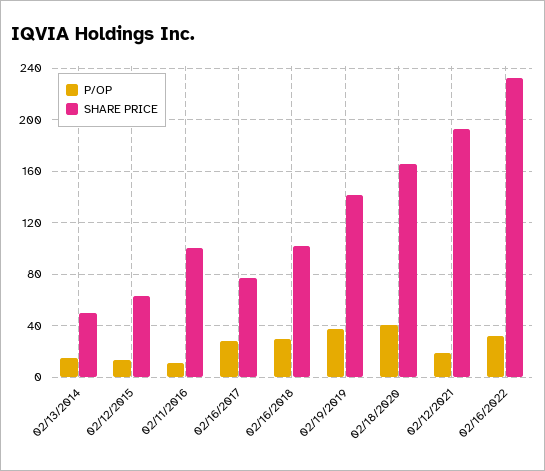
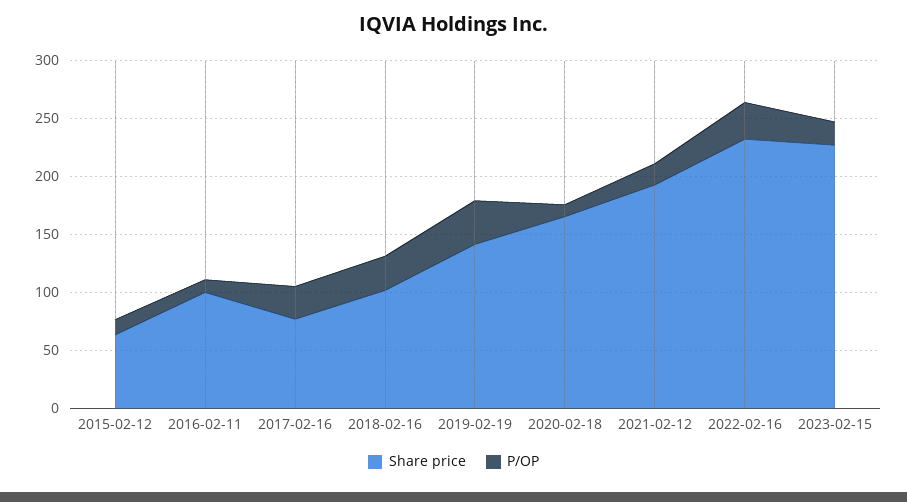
P/OP, 02/13/2014: 15 -> none
SHARE PRICE, 02/13/2014: 50 -> none
P/OP, 02/18/2020: 40 -> 10
SHARE PRICE, 2023-02-15: none -> 230
P/OP, 2023-02-15: none -> 20

